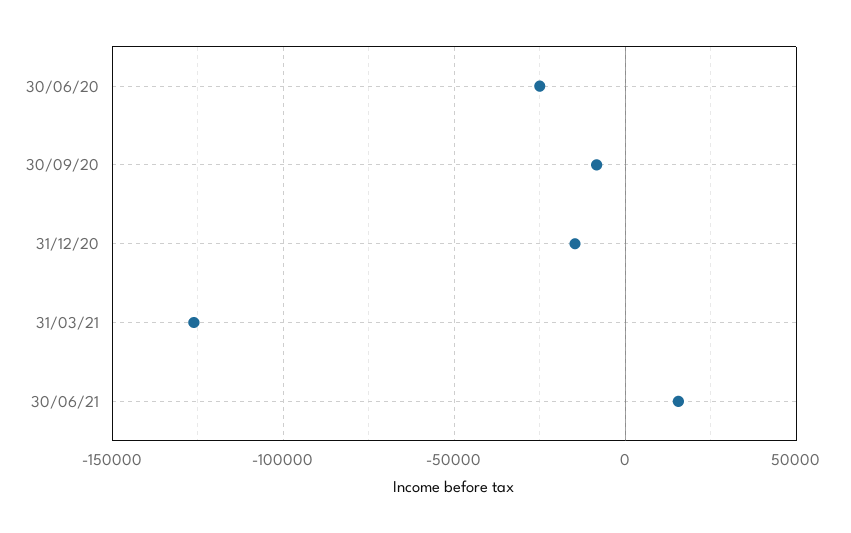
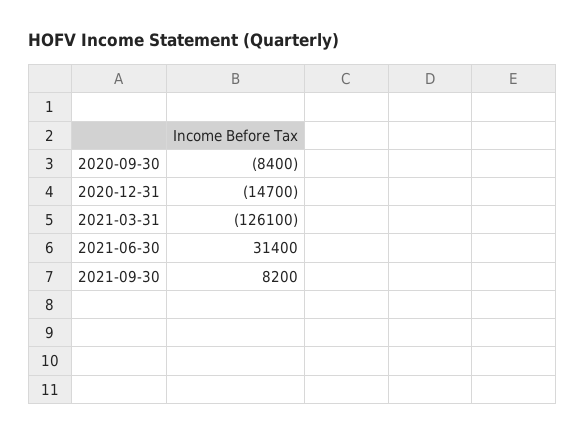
30/06/20: -25000 -> none
30/06/21: 15000 -> 31400
2021-09-30: none -> 8200

